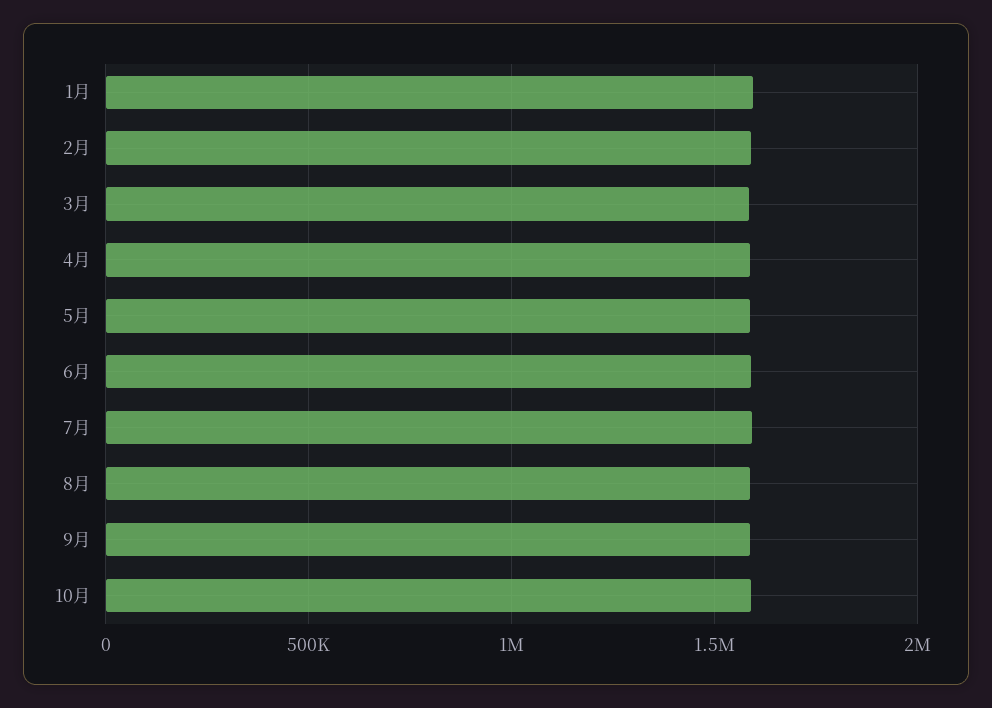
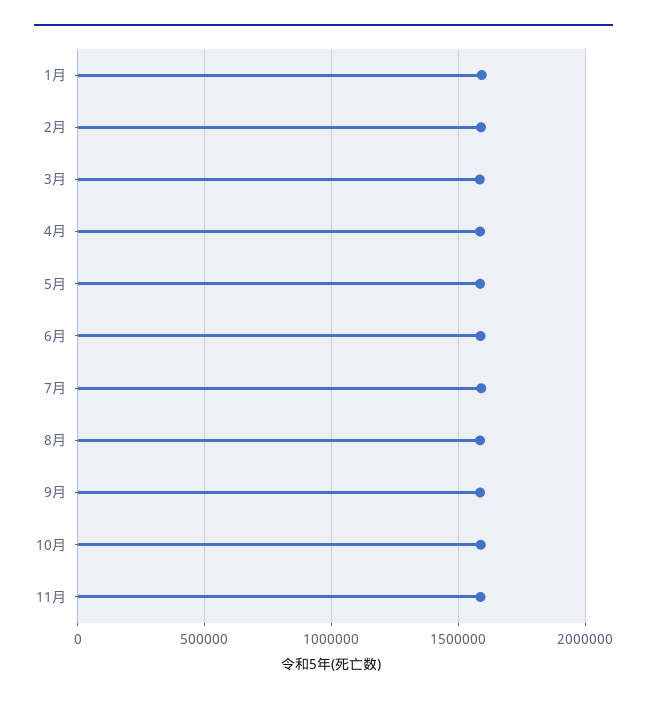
11月: none -> 1600000

